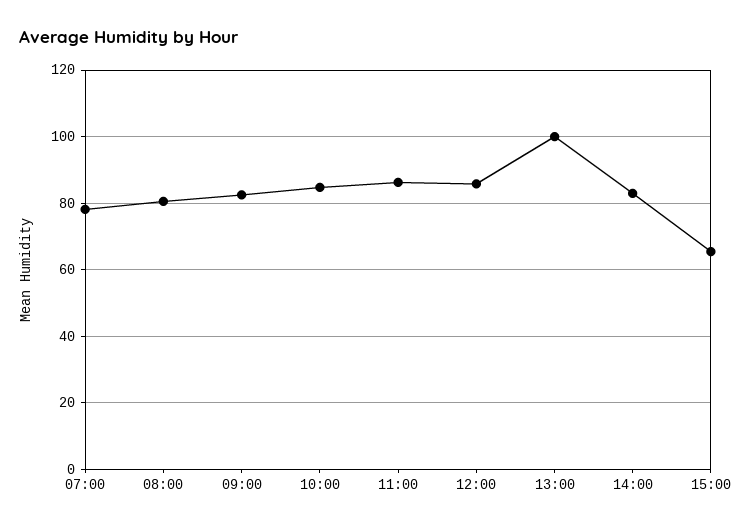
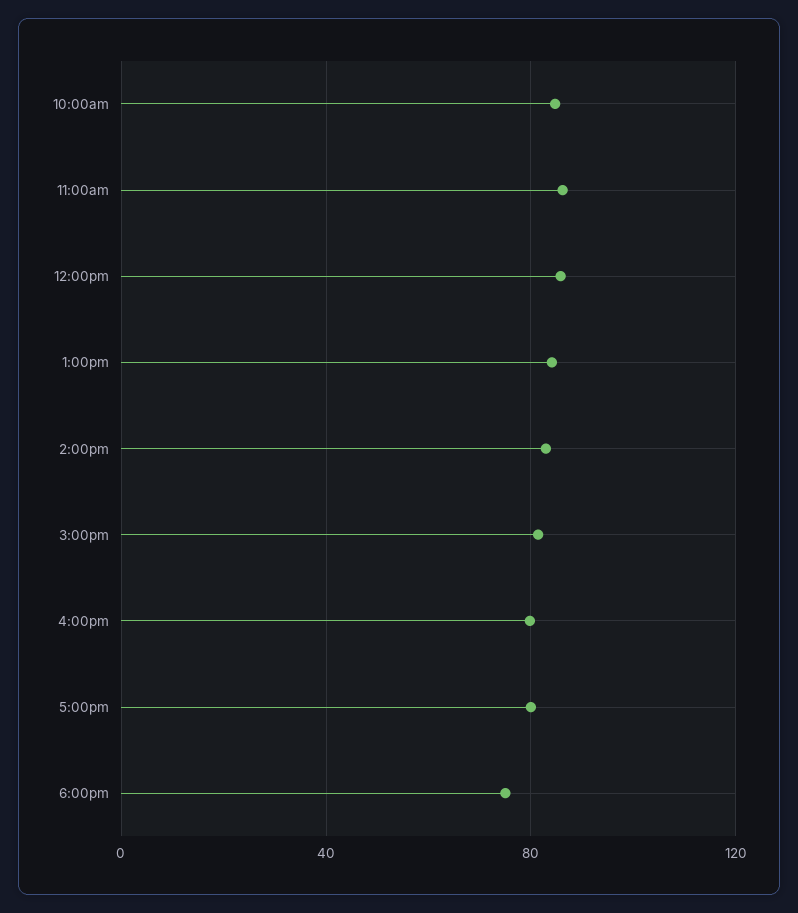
07:00: 78 -> none
08:00: 80 -> none
09:00: 82 -> none
13:00: 100 -> 85
15:00: 66 -> 80
4:00pm: none -> 80
5:00pm: none -> 80
6:00pm: none -> 75

